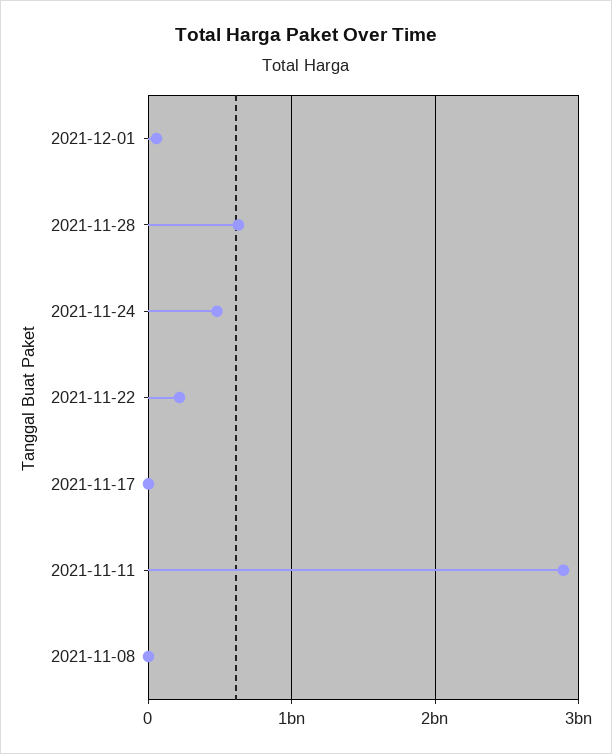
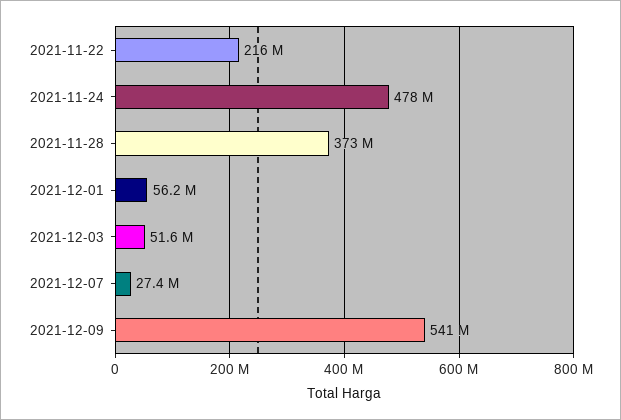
2021-11-28: 600000000 -> 373000000
2021-11-17: 0 -> none
2021-11-11: 2900000000 -> none
2021-11-08: 0 -> none
2021-12-03: none -> 51600000
2021-12-07: none -> 27400000
2021-12-09: none -> 541000000

